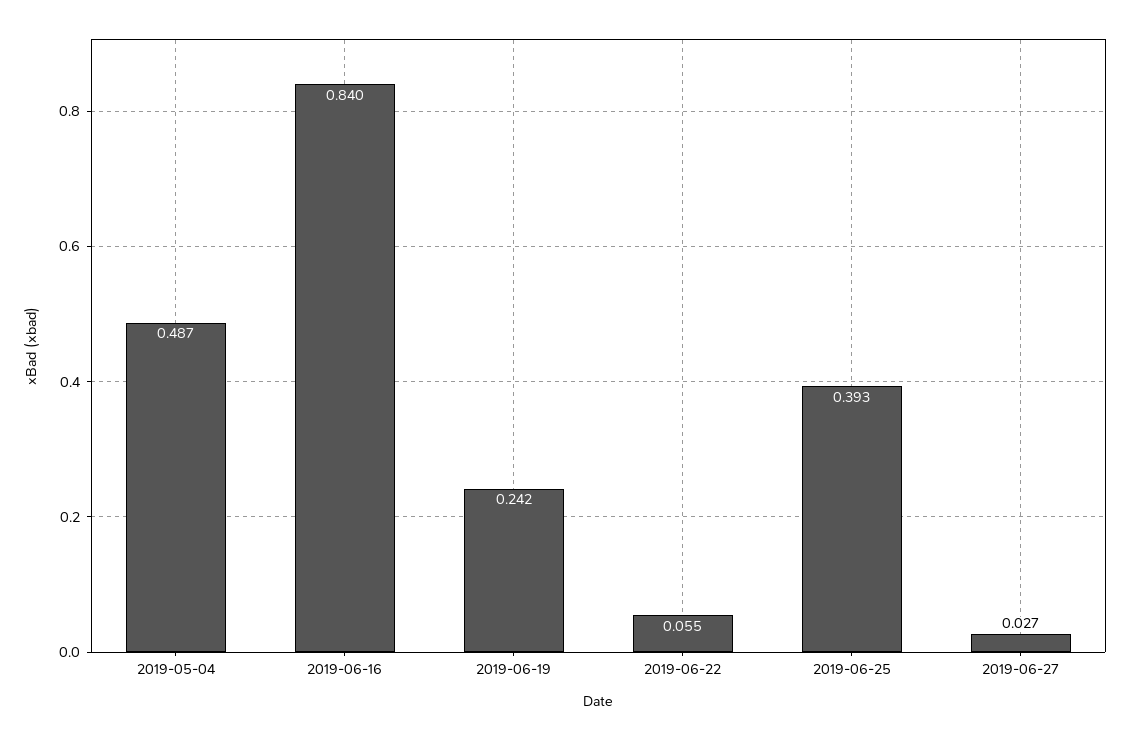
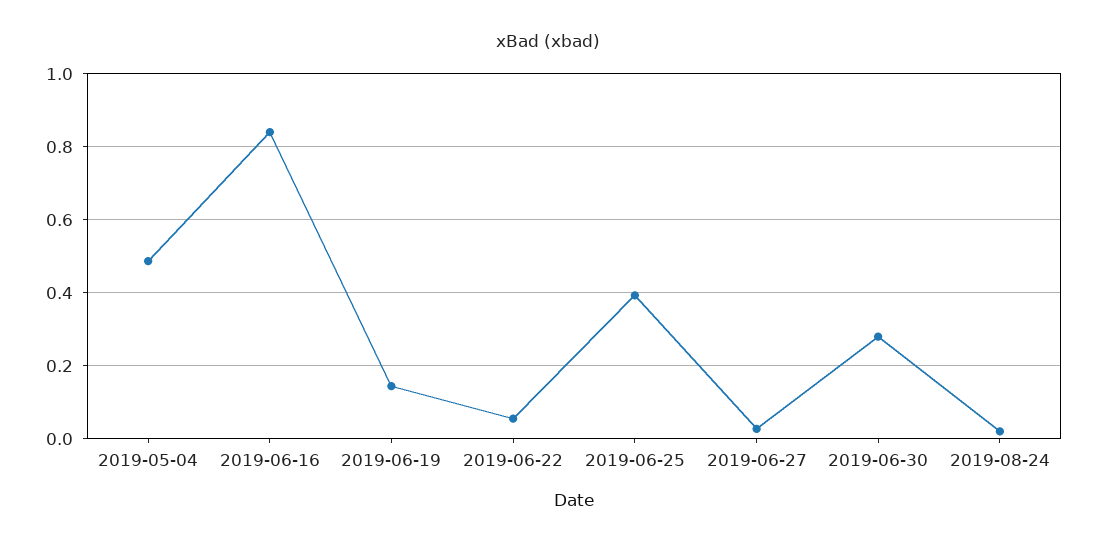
2019-06-19: 0.242 -> 0.14
2019-06-30: none -> 0.28
2019-08-24: none -> 0.02

